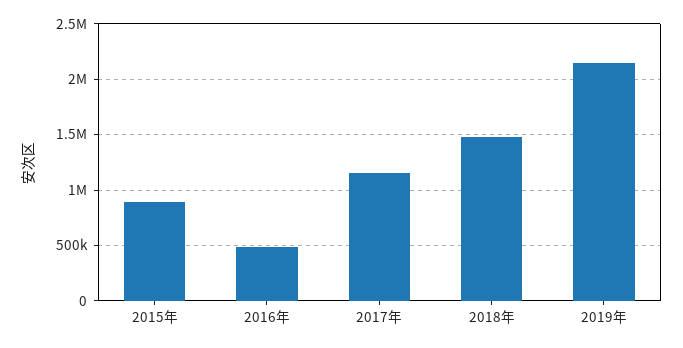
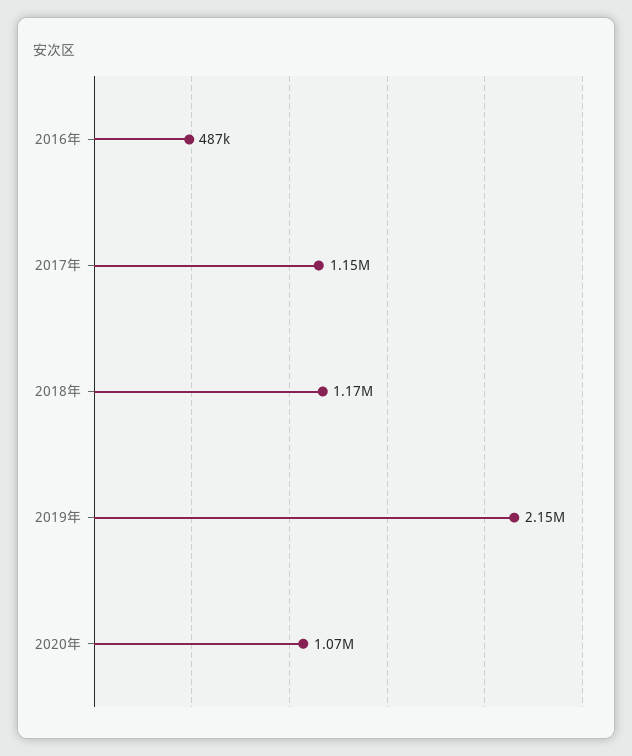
2015年: 900000 -> none
2018年: 1500000 -> 1170000
2020年: none -> 1070000

